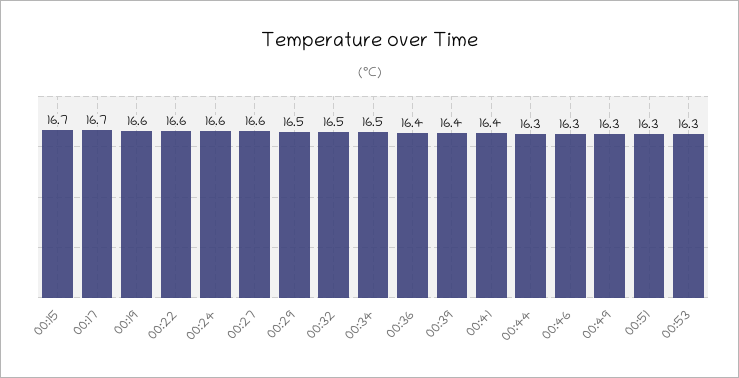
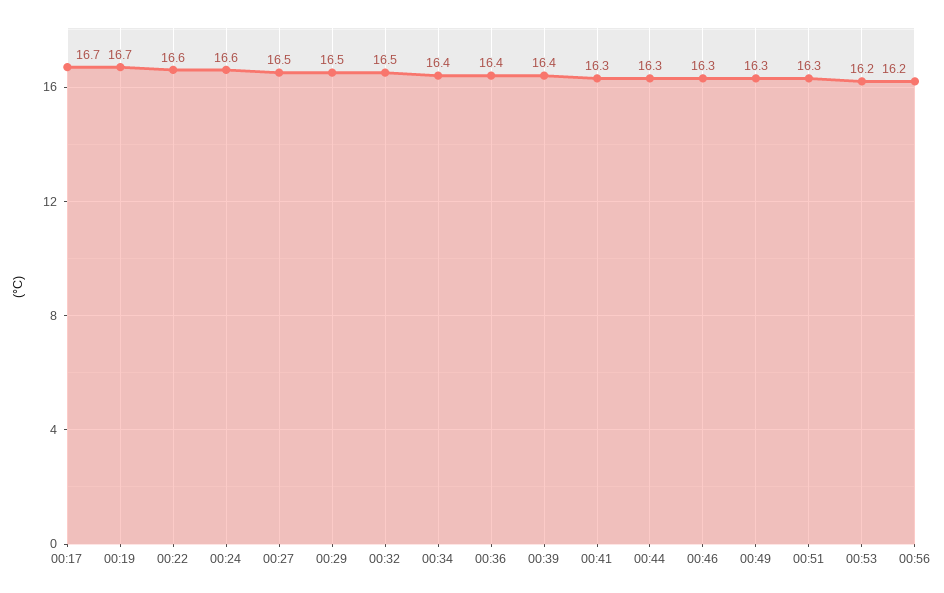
00:15: 16.7 -> none
00:19: 16.6 -> 16.7
00:27: 16.6 -> 16.5
00:34: 16.5 -> 16.4
00:41: 16.4 -> 16.3
00:53: 16.3 -> 16.2
00:56: none -> 16.2

